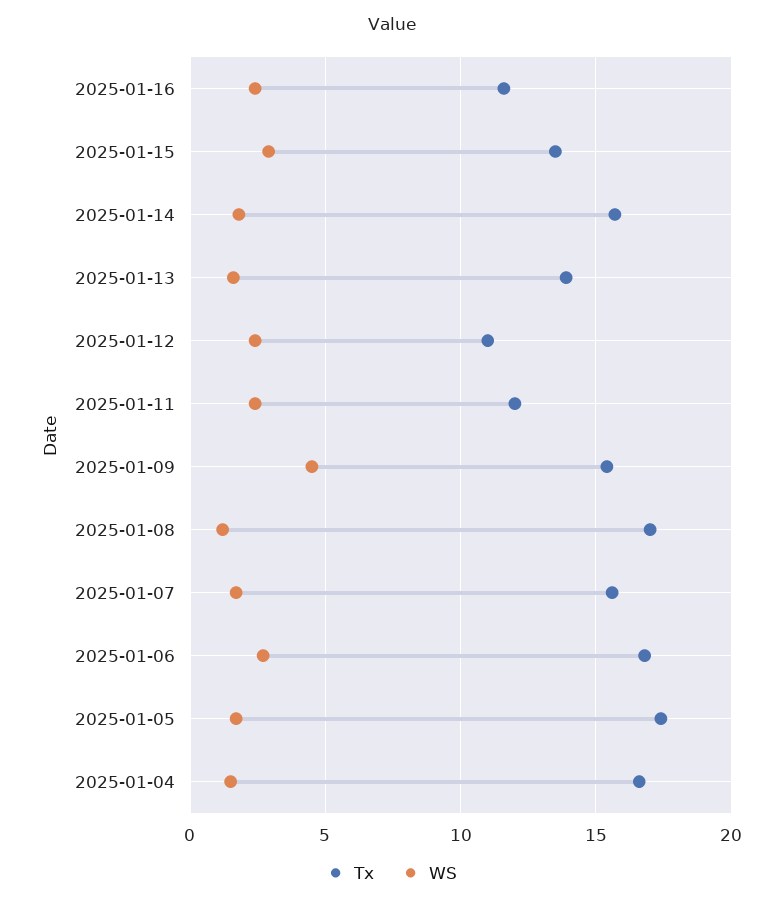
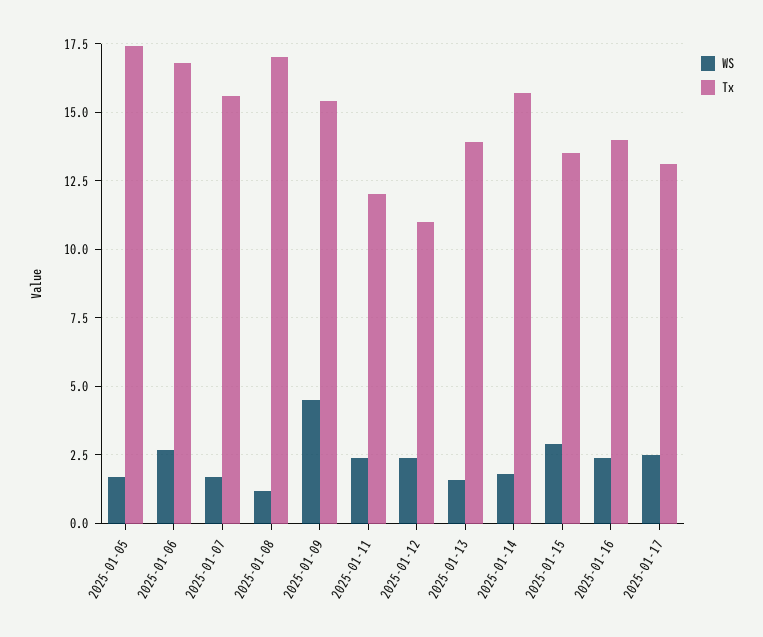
Tx, 2025-01-16: 11.5 -> 14
Tx, 2025-01-04: 16.5 -> none
WS, 2025-01-04: 1.5 -> none
WS, 2025-01-17: none -> 2.5
Tx, 2025-01-17: none -> 13

